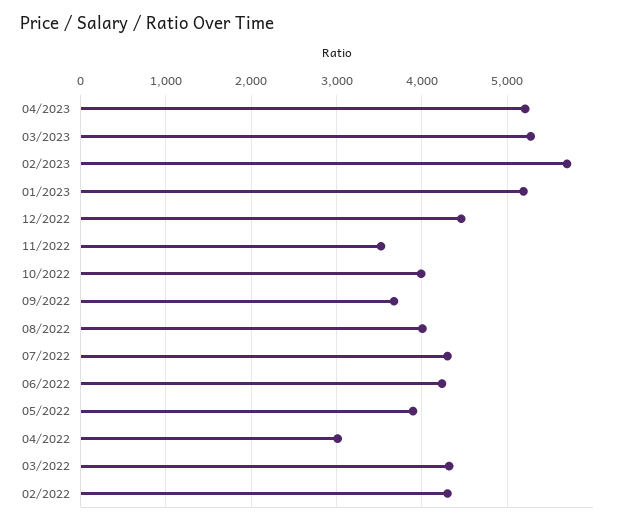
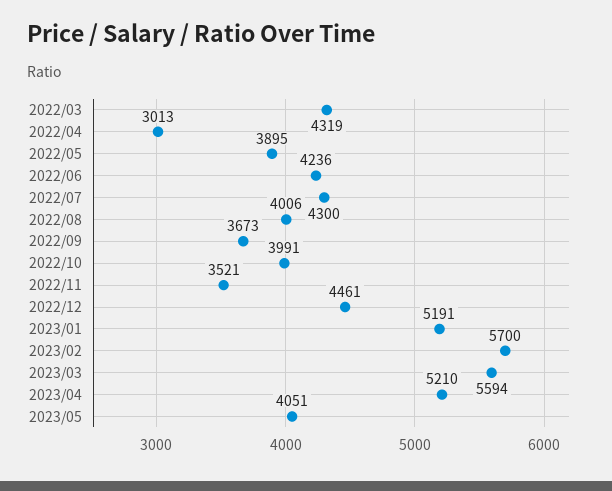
03/2023: 5300 -> 5594
02/2022: 4300 -> none
2023/05: none -> 4051

